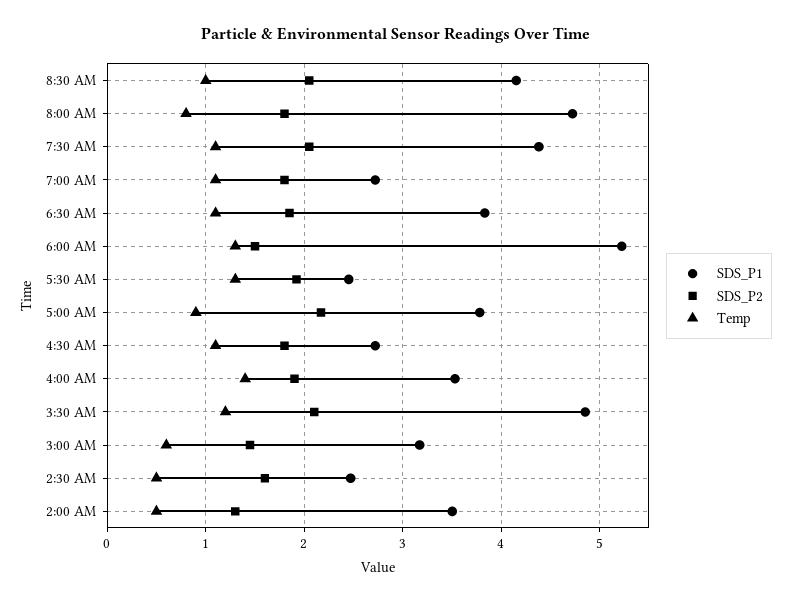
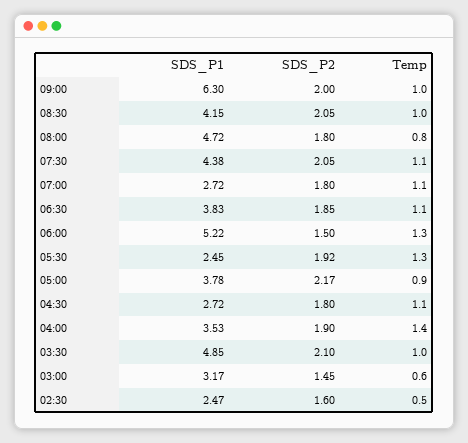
Temp, 3:30 AM: 1.2 -> 1
SDS_P1, 2:00 AM: 3.5 -> none
SDS_P2, 2:00 AM: 1.3 -> none
Temp, 2:00 AM: 0.5 -> none
SDS_P1, 09:00: none -> 6.3
SDS_P2, 09:00: none -> 2
Temp, 09:00: none -> 1

